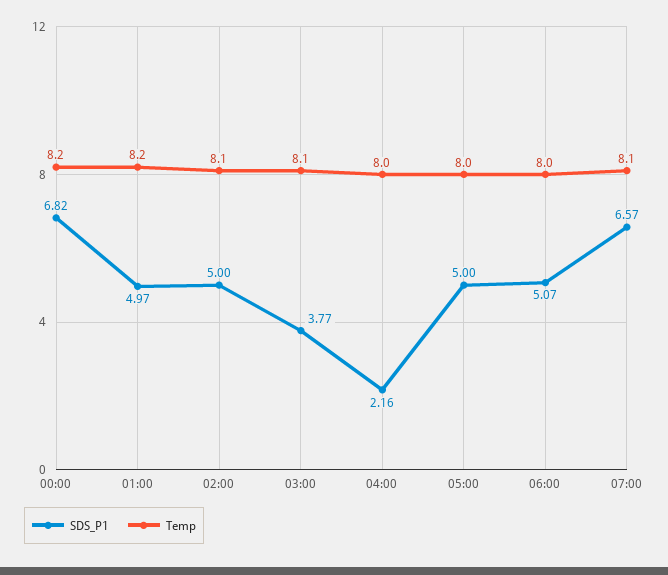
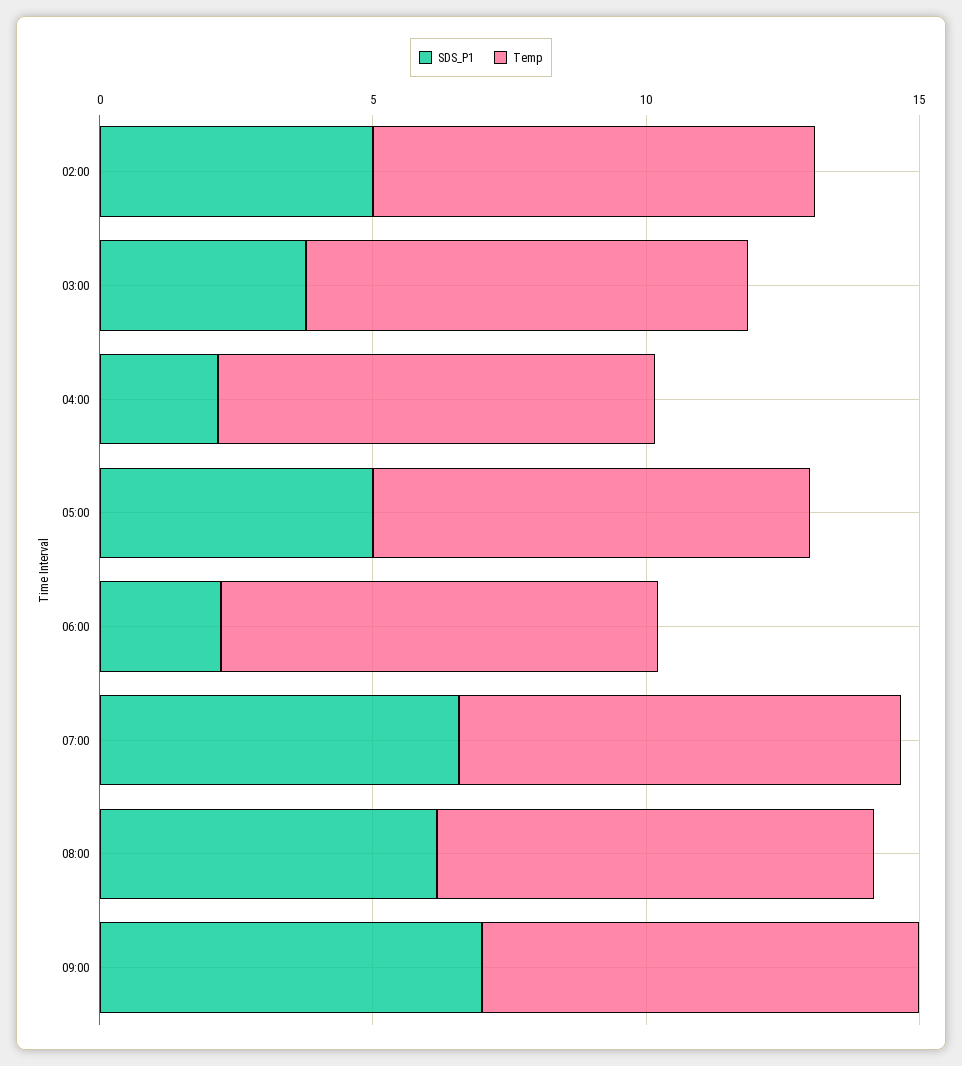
SDS_P1, 00:00: 6.82 -> none
Temp, 00:00: 8.2 -> none
SDS_P1, 01:00: 4.97 -> none
Temp, 01:00: 8.2 -> none
SDS_P1, 06:00: 5.07 -> 2
SDS_P1, 08:00: none -> 6
Temp, 08:00: none -> 8
SDS_P1, 09:00: none -> 7
Temp, 09:00: none -> 8

